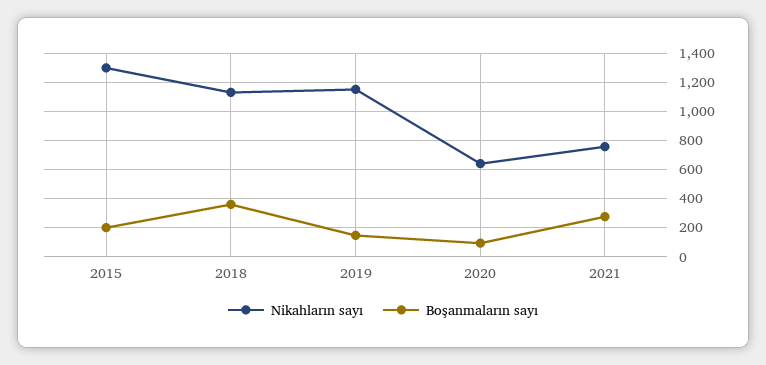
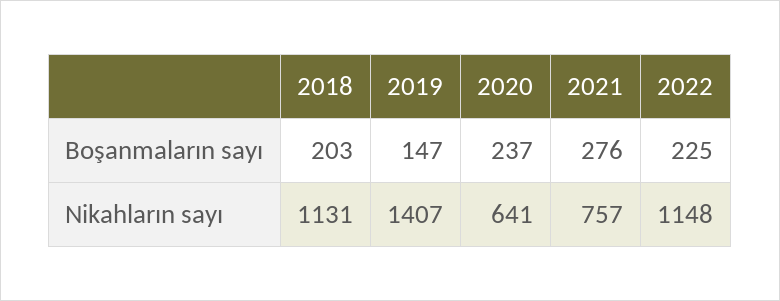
Nikahların sayı, 2015: 1300 -> none
Boşanmaların sayı, 2015: 200 -> none
Boşanmaların sayı, 2018: 350 -> 203
Nikahların sayı, 2019: 1150 -> 1407
Boşanmaların sayı, 2020: 100 -> 237
Boşanmaların sayı, 2022: none -> 225
Nikahların sayı, 2022: none -> 1148

